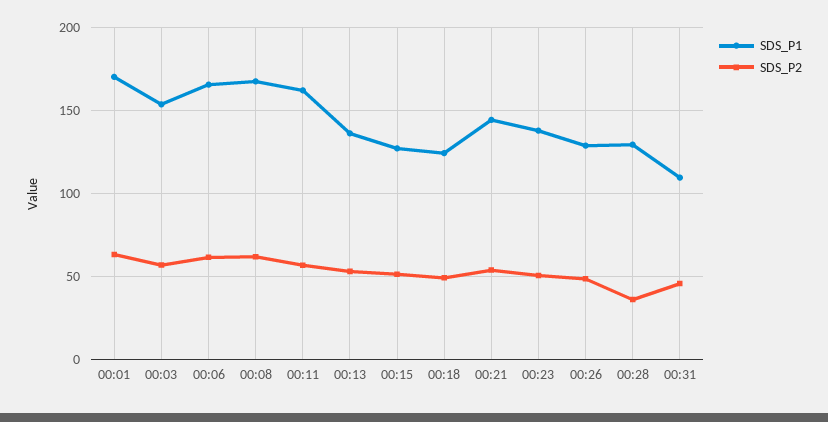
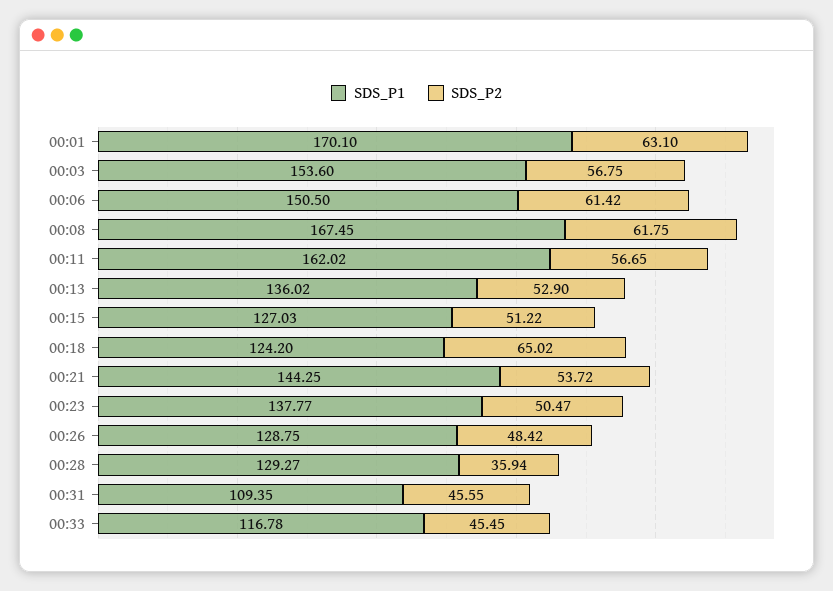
SDS_P1, 00:06: 165 -> 150.5
SDS_P2, 00:18: 50 -> 65.02
SDS_P1, 00:33: none -> 116.78
SDS_P2, 00:33: none -> 45.45

